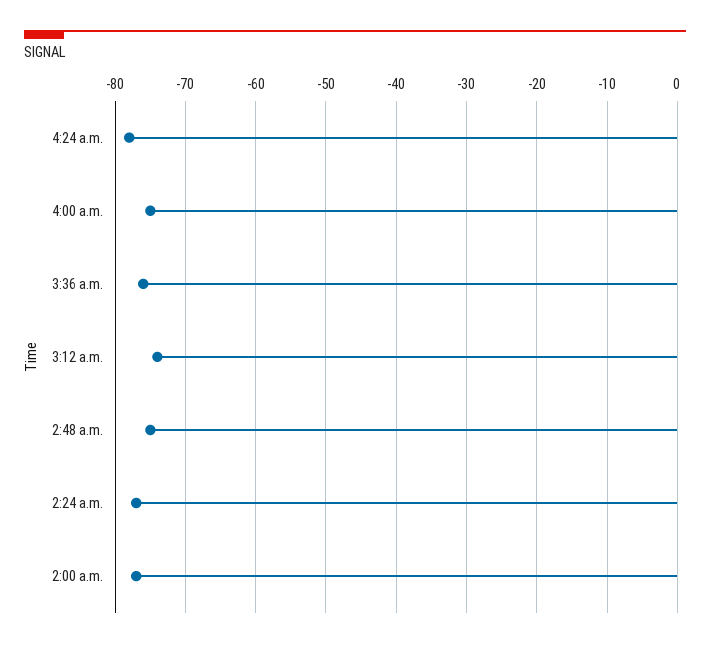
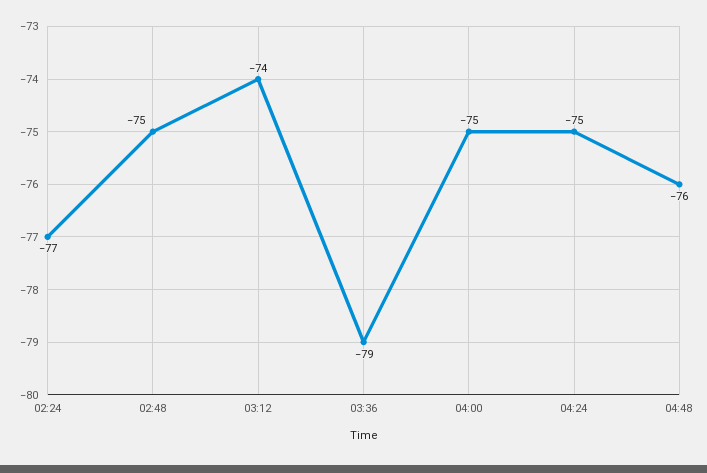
4:24 a.m.: -78 -> -75
3:36 a.m.: -76 -> -79
2:00 a.m.: -77 -> none
04:48: none -> -76

